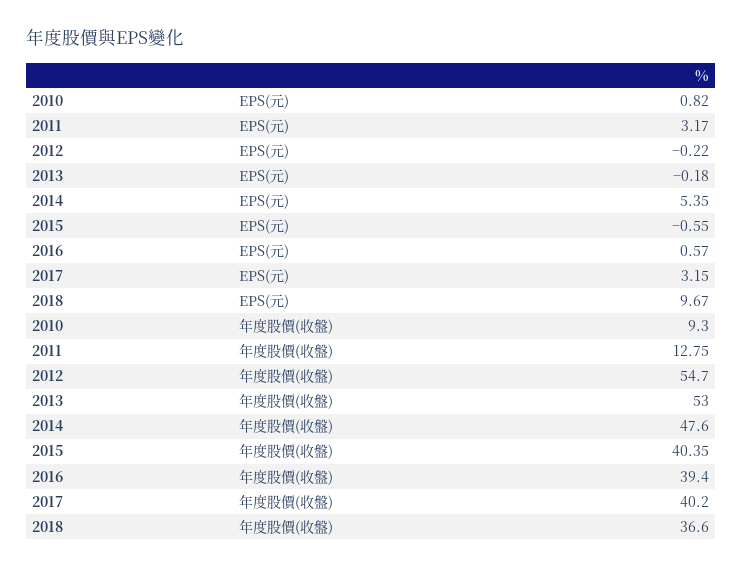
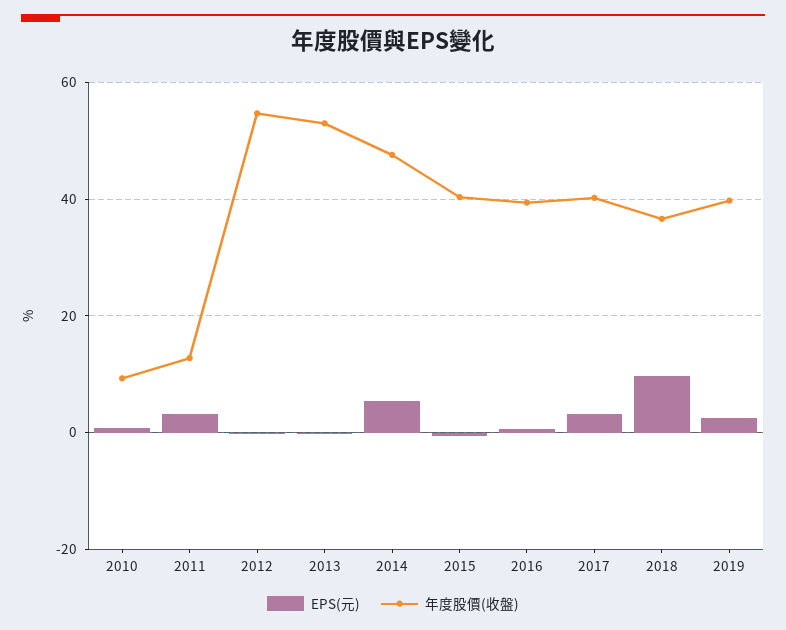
EPS(元), 2019: none -> 2
年度股價(收盤), 2019: none -> 40

